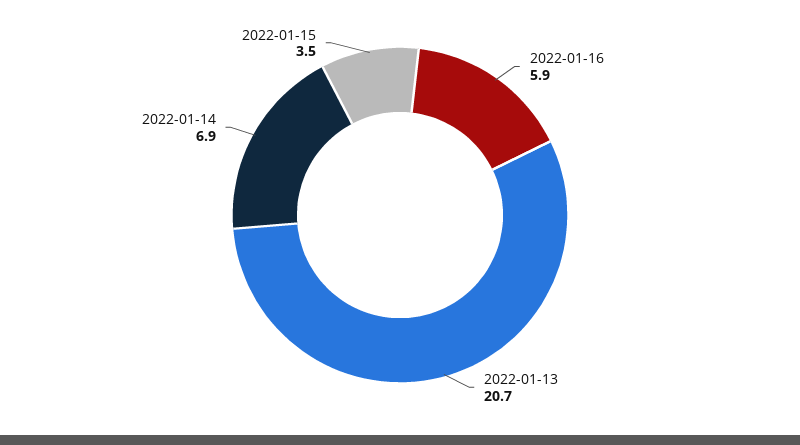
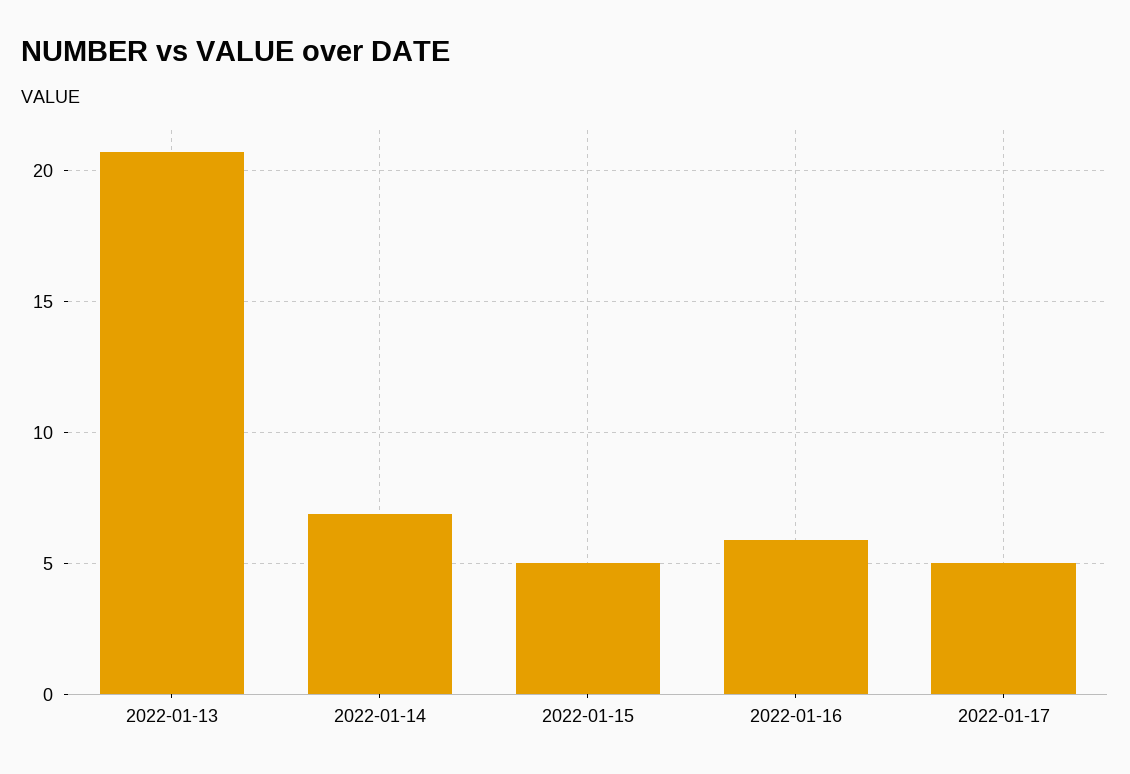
2022-01-15: 3.5 -> 5
2022-01-17: none -> 5

